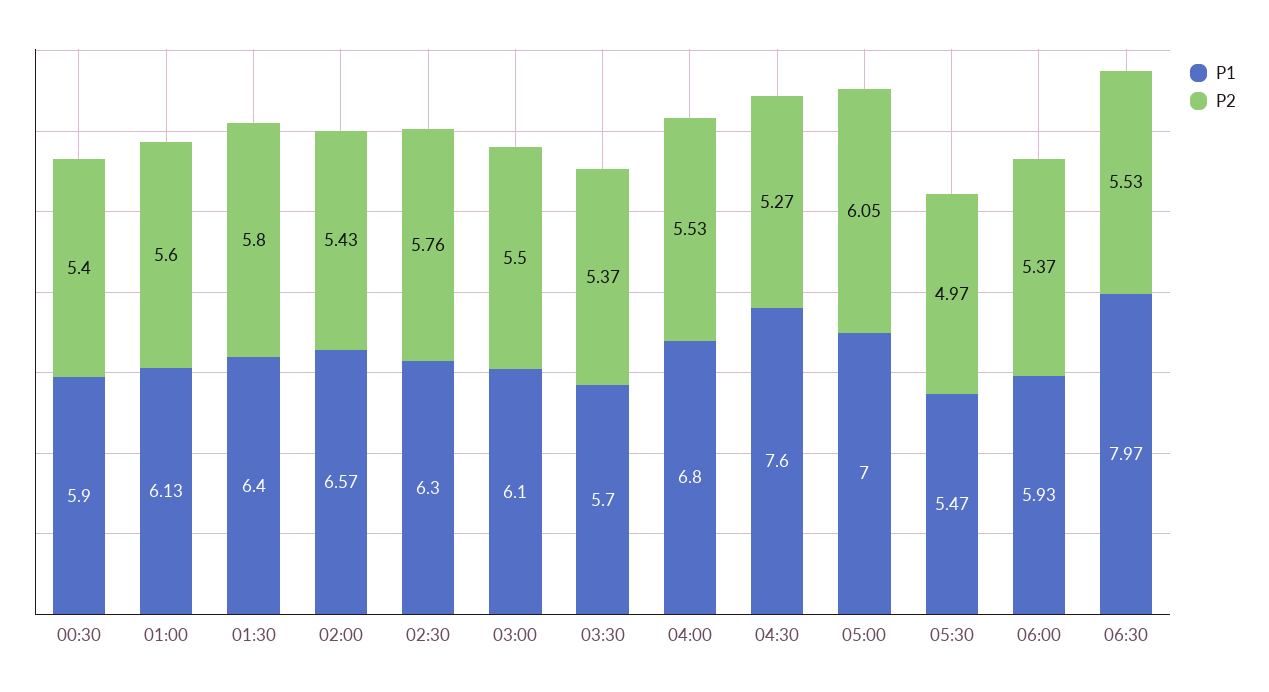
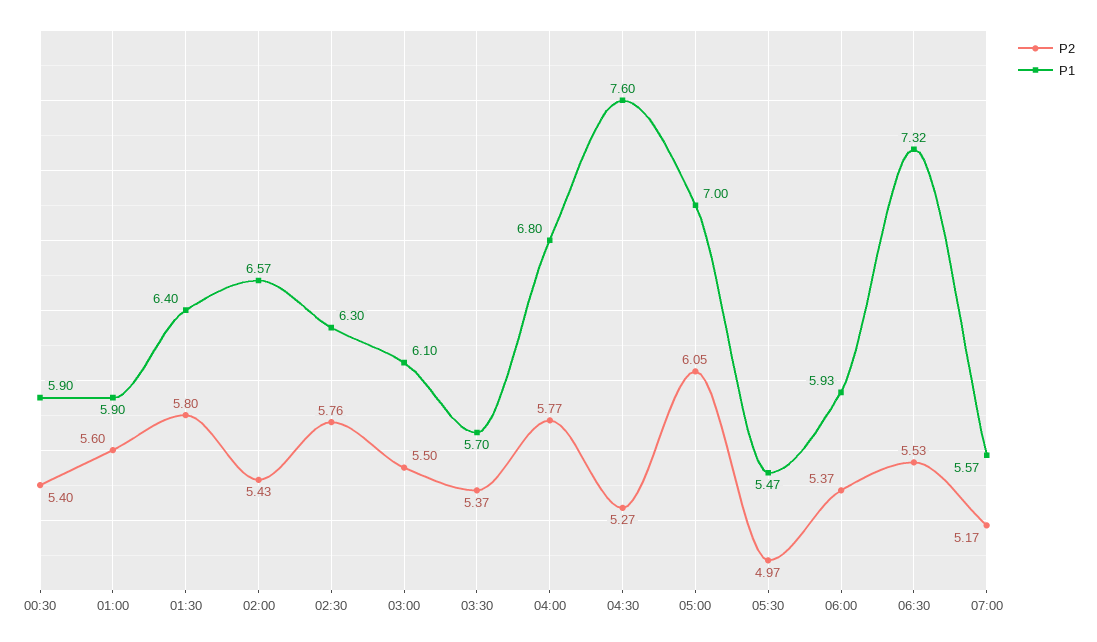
P1, 01:00: 6.13 -> 5.9
P2, 04:00: 5.53 -> 5.77
P1, 06:30: 7.97 -> 7.32
P2, 07:00: none -> 5.17
P1, 07:00: none -> 5.57

